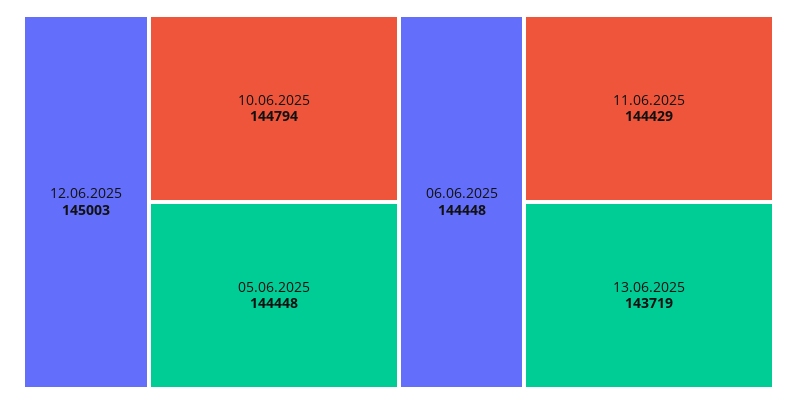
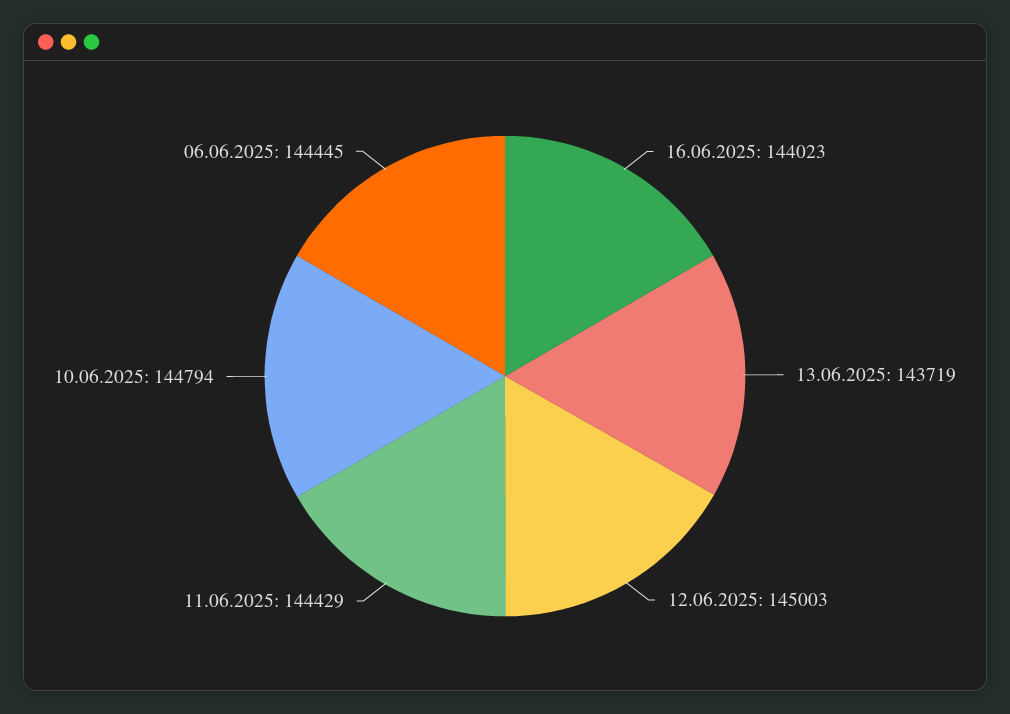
05.06.2025: 144448 -> none
06.06.2025: 144448 -> 144445
16.06.2025: none -> 144023

